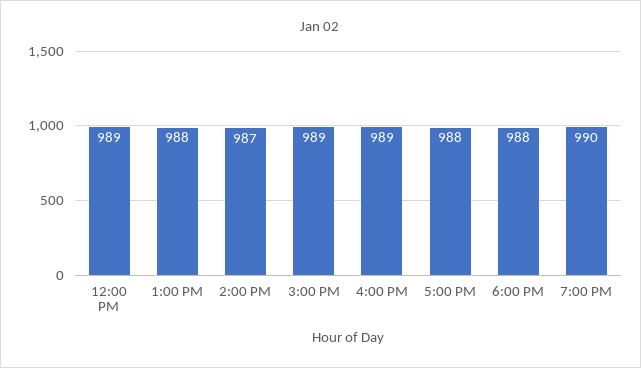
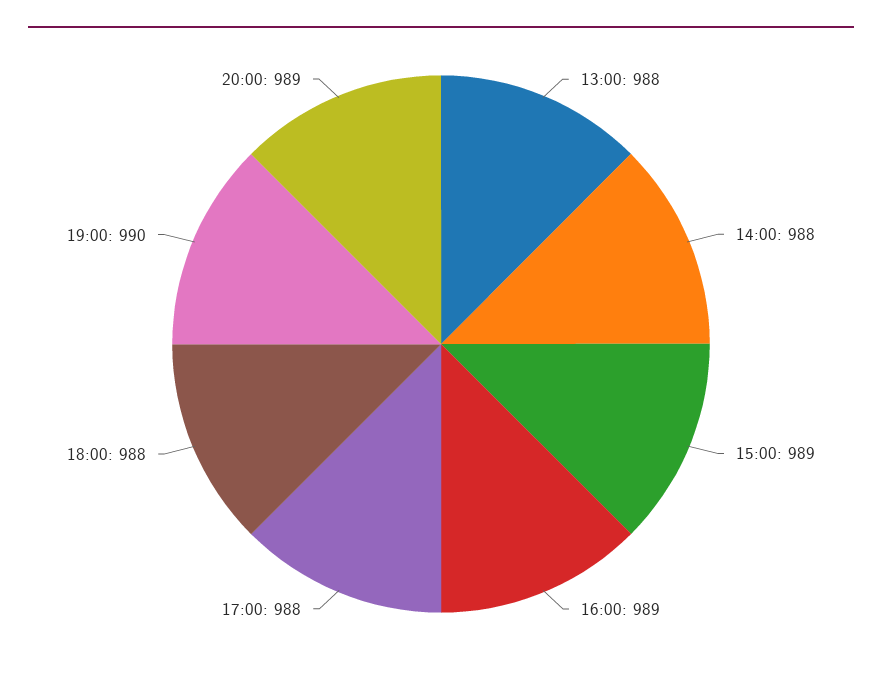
12:00 PM: 989 -> none
2:00 PM: 987 -> 988
20:00: none -> 989

